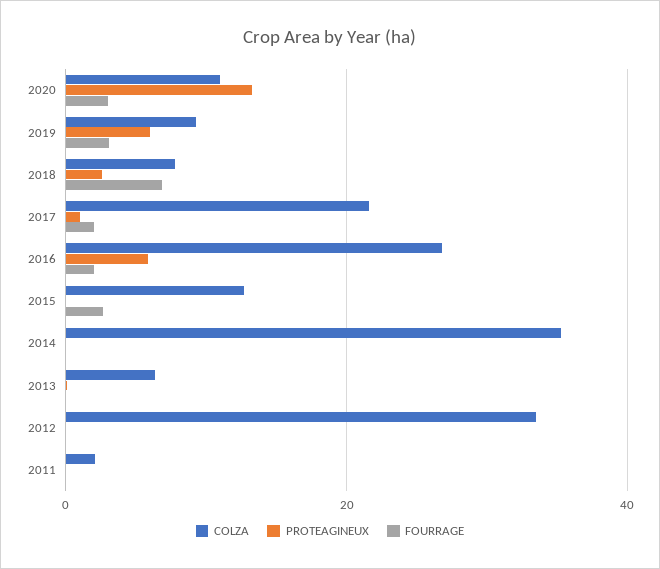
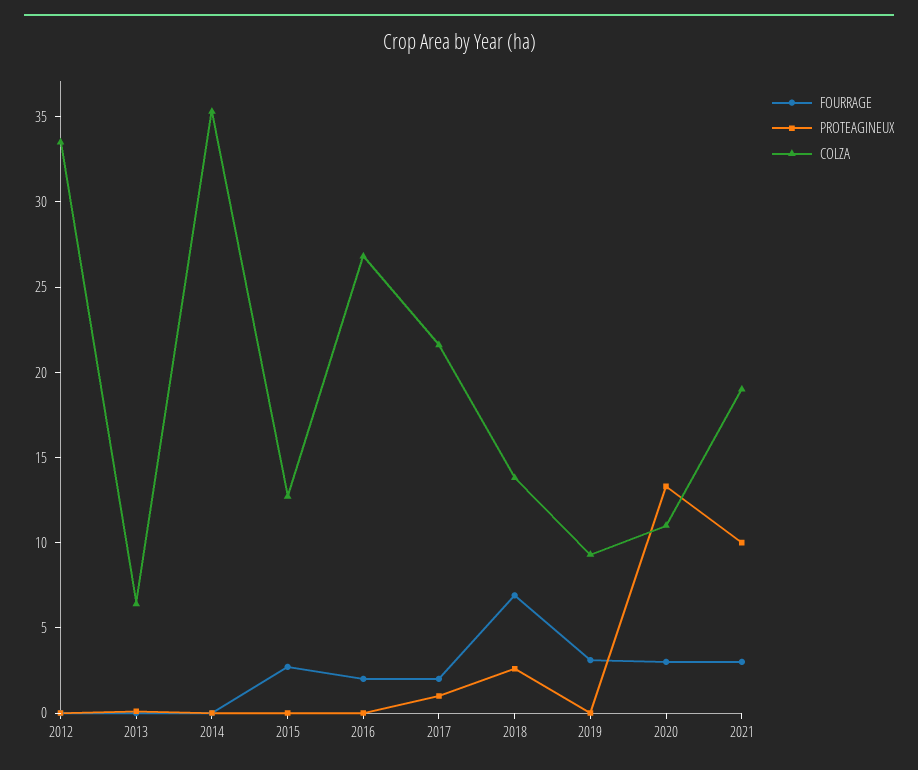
PROTEAGINEUX, 2019: 6 -> 0
COLZA, 2018: 8 -> 14
PROTEAGINEUX, 2016: 6 -> 0
COLZA, 2011: 2 -> none
PROTEAGINEUX, 2011: 0 -> none
FOURRAGE, 2011: 0 -> none
FOURRAGE, 2021: none -> 3
PROTEAGINEUX, 2021: none -> 10
COLZA, 2021: none -> 19

